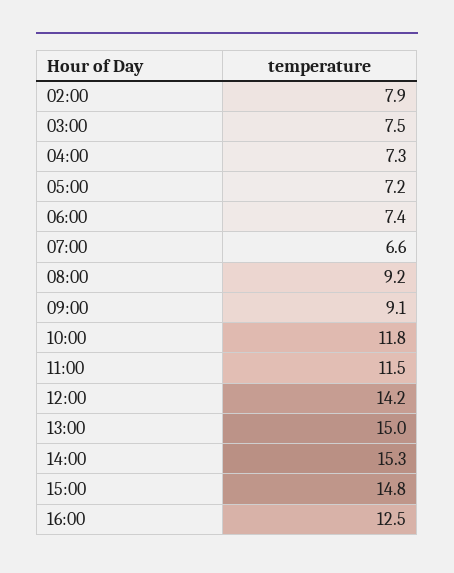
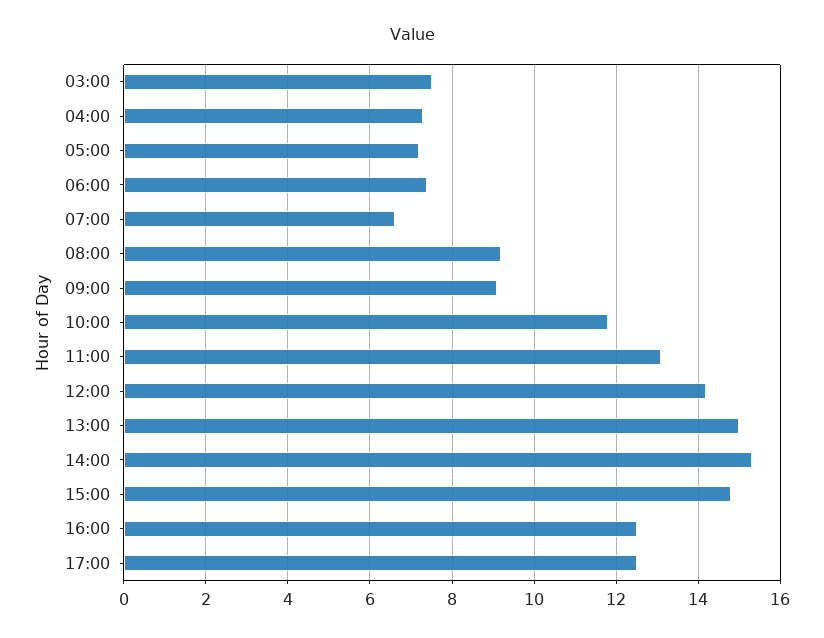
02:00: 7.9 -> none
11:00: 11.5 -> 13
17:00: none -> 12.5

